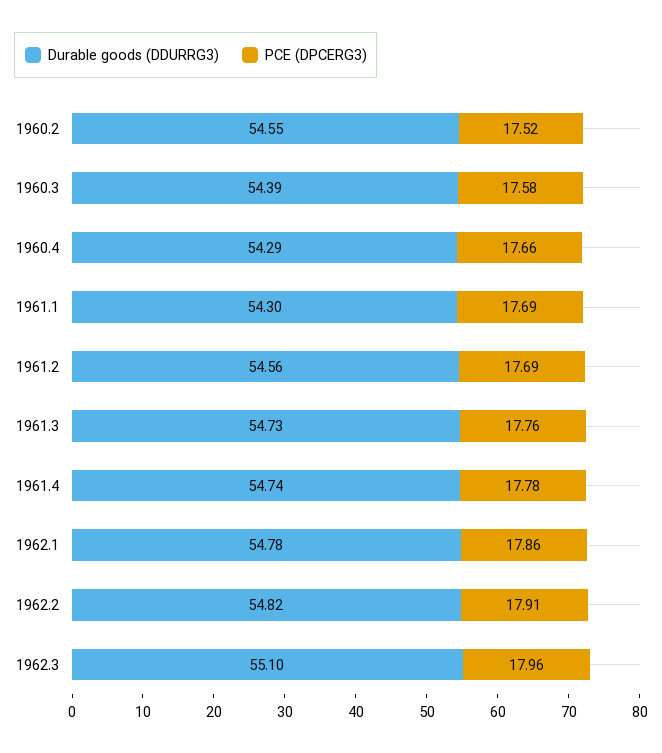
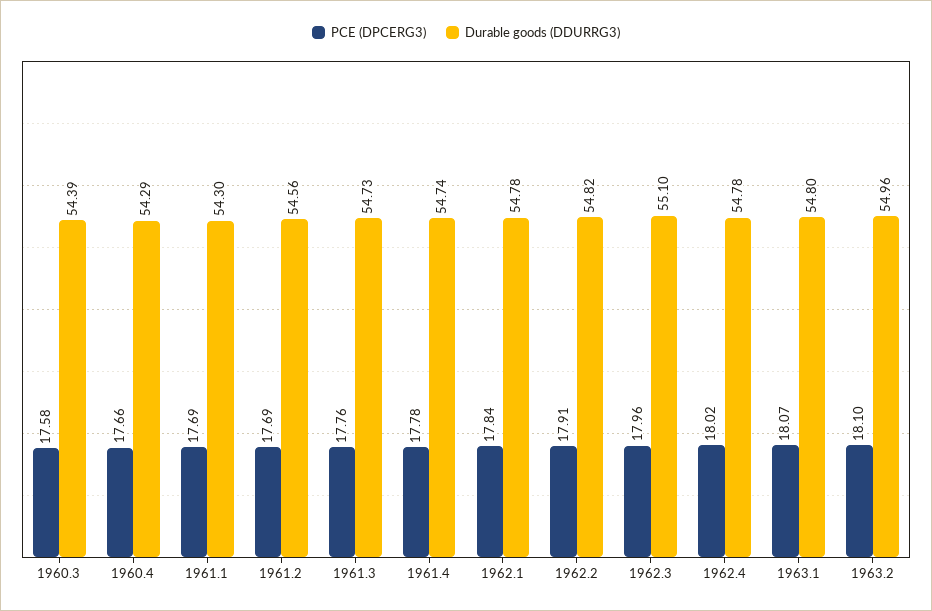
Durable goods (DDURRG3), 1960.2: 54.55 -> none
PCE (DPCERG3), 1960.2: 17.52 -> none
PCE (DPCERG3), 1962.1: 17.86 -> 17.84
PCE (DPCERG3), 1962.4: none -> 18.02
Durable goods (DDURRG3), 1962.4: none -> 54.78
PCE (DPCERG3), 1963.1: none -> 18.07
Durable goods (DDURRG3), 1963.1: none -> 54.8
PCE (DPCERG3), 1963.2: none -> 18.1
Durable goods (DDURRG3), 1963.2: none -> 54.96

